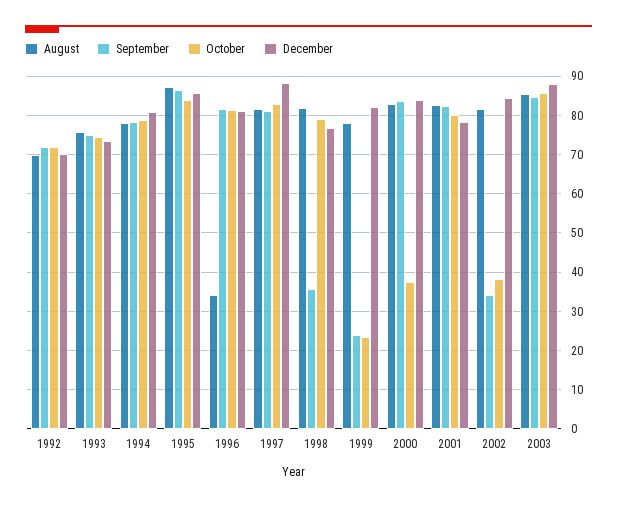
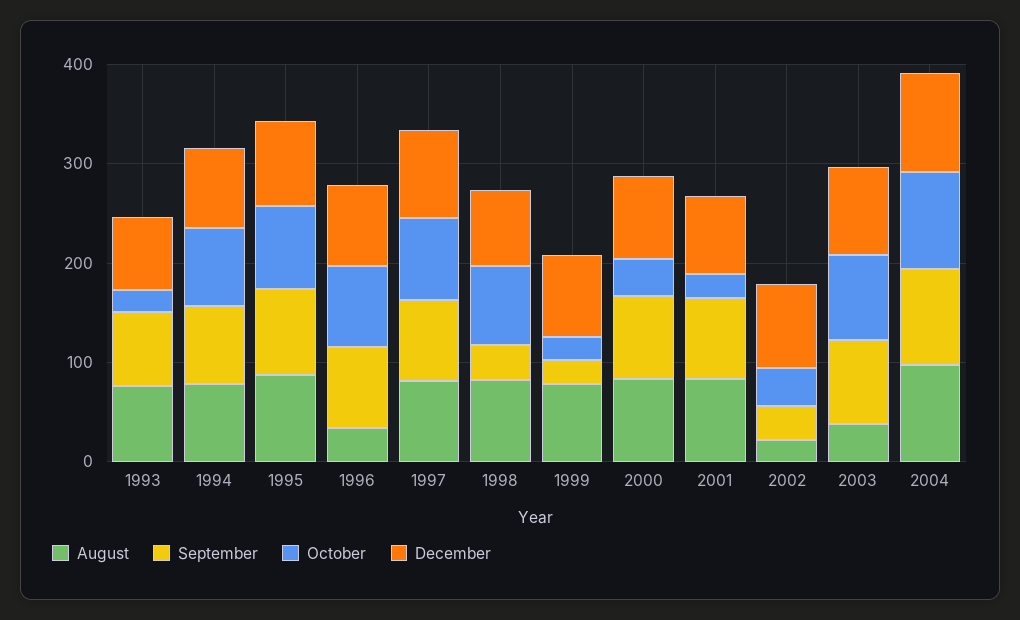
August, 1992: 70 -> none
September, 1992: 72 -> none
October, 1992: 72 -> none
December, 1992: 70 -> none
October, 1993: 74 -> 20
October, 2001: 80 -> 20
August, 2002: 82 -> 20
August, 2003: 86 -> 40
August, 2004: none -> 100
September, 2004: none -> 100
October, 2004: none -> 100
December, 2004: none -> 100

